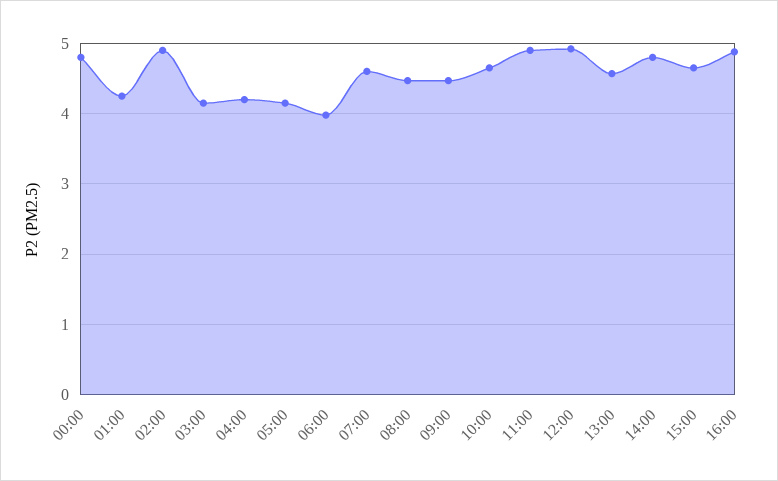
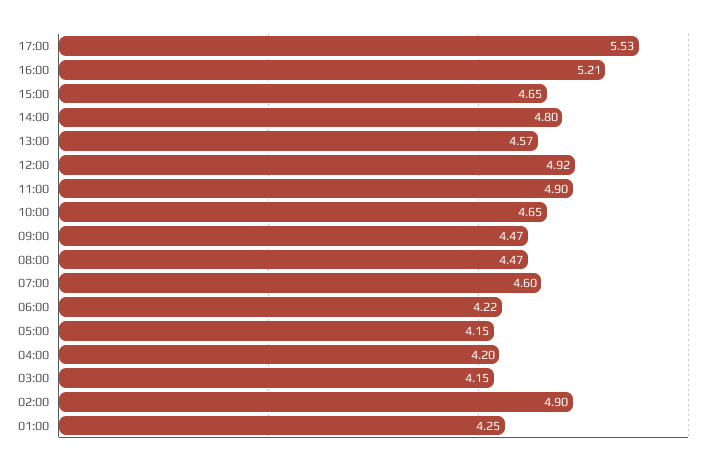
00:00: 4.8 -> none
06:00: 4 -> 4.22
16:00: 4.9 -> 5.21
17:00: none -> 5.53

